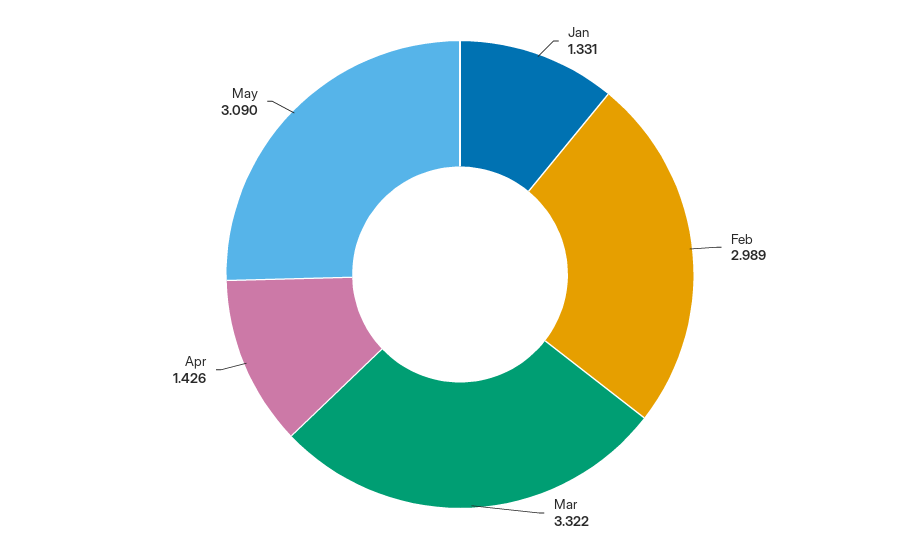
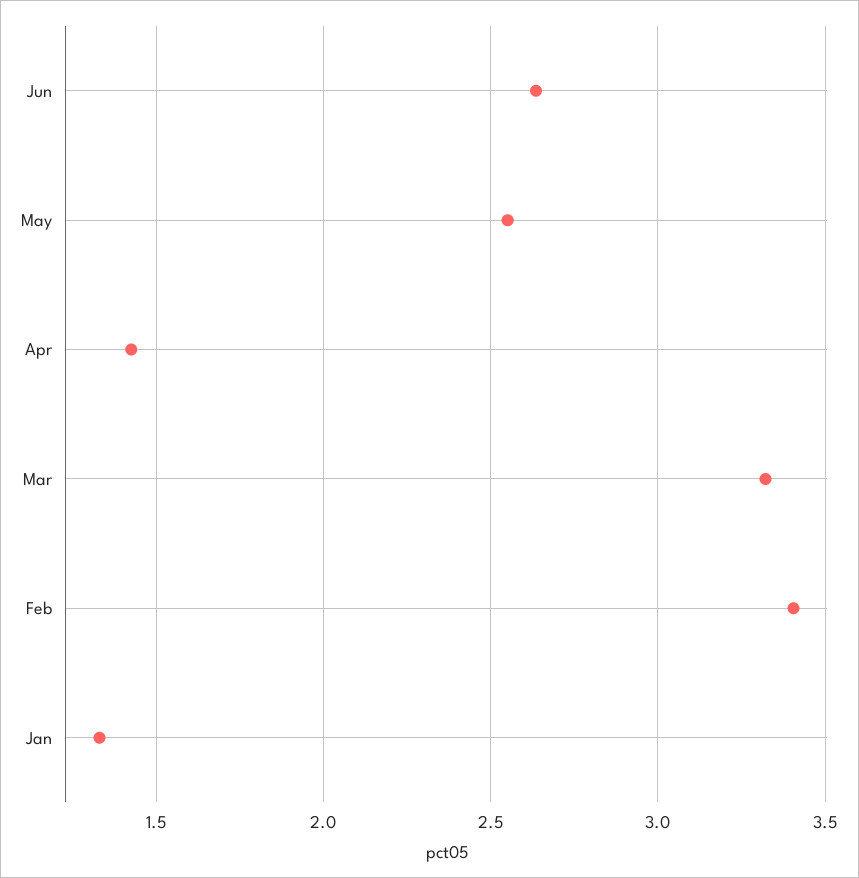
Feb: 2.989 -> 3.4
May: 3.09 -> 2.55
Jun: none -> 2.65

